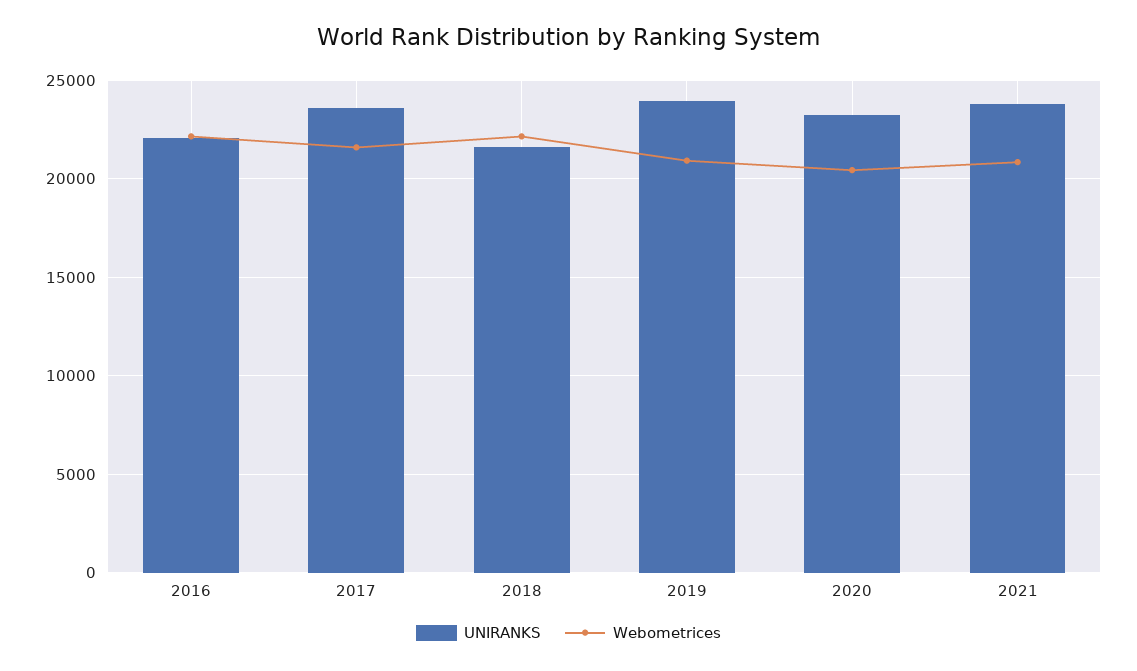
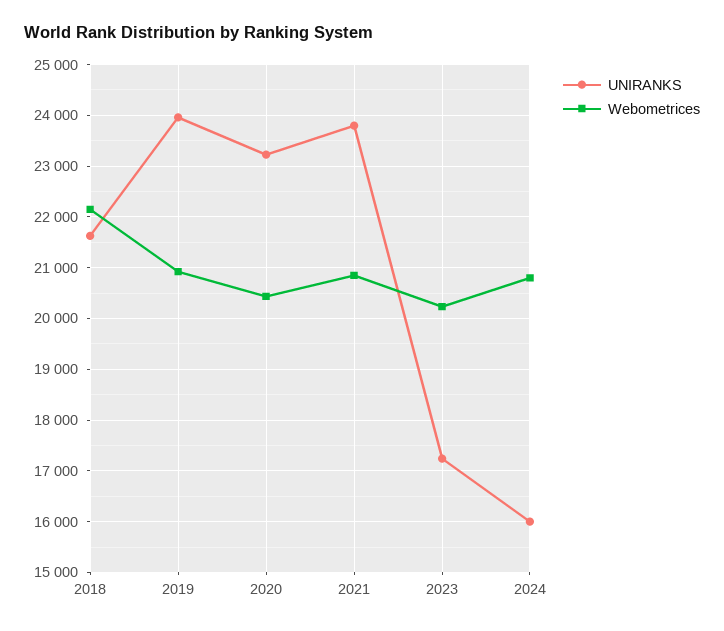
UNIRANKS, 2016: 22000 -> none
Webometrices, 2016: 22000 -> none
UNIRANKS, 2017: 23500 -> none
Webometrices, 2017: 21500 -> none
UNIRANKS, 2023: none -> 17200
Webometrices, 2023: none -> 20200
UNIRANKS, 2024: none -> 16000
Webometrices, 2024: none -> 20800

